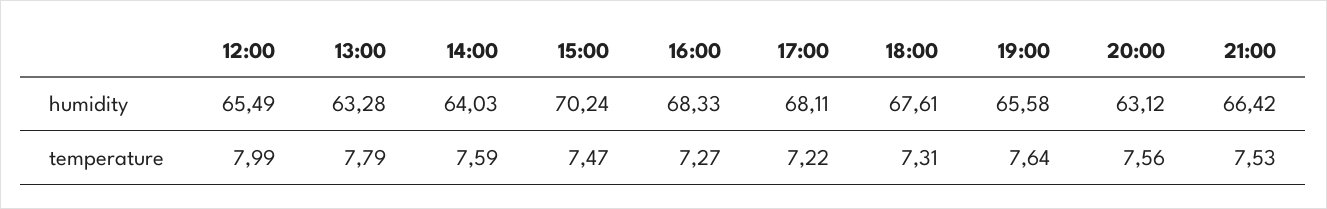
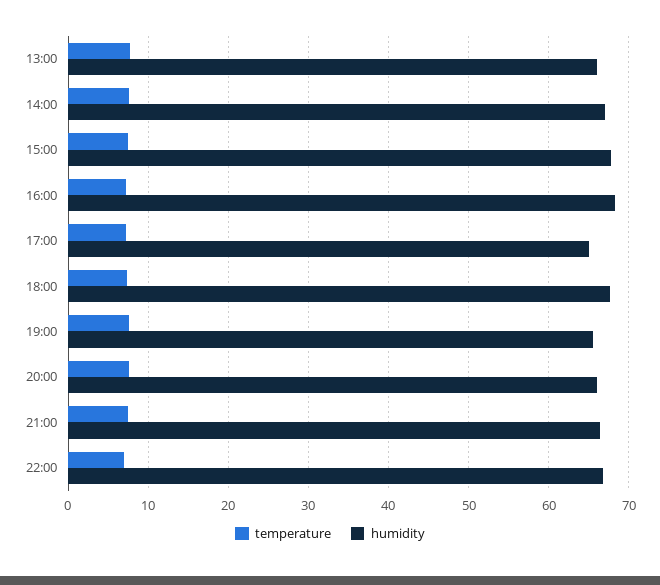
humidity, 12:00: 65.49 -> none
humidity, 13:00: 63.28 -> 66
humidity, 14:00: 64.03 -> 67
humidity, 15:00: 70.24 -> 68
humidity, 17:00: 68.11 -> 65
humidity, 20:00: 63.12 -> 66
temperature, 12:00: 7.99 -> none
temperature, 22:00: none -> 7
humidity, 22:00: none -> 67

